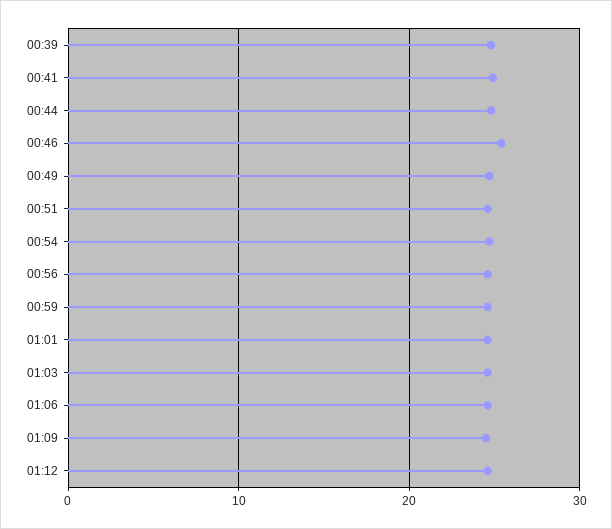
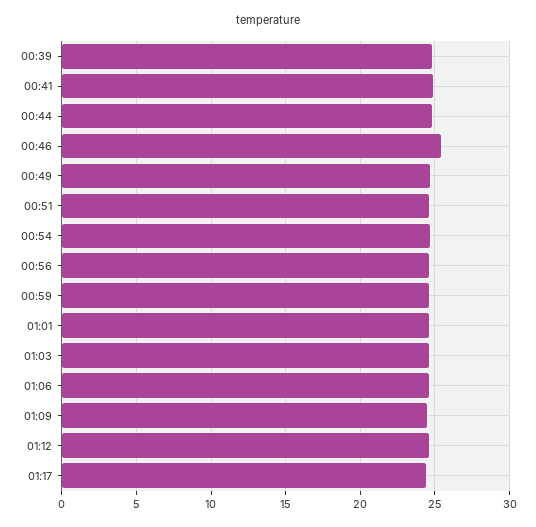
01:17: none -> 24.5

